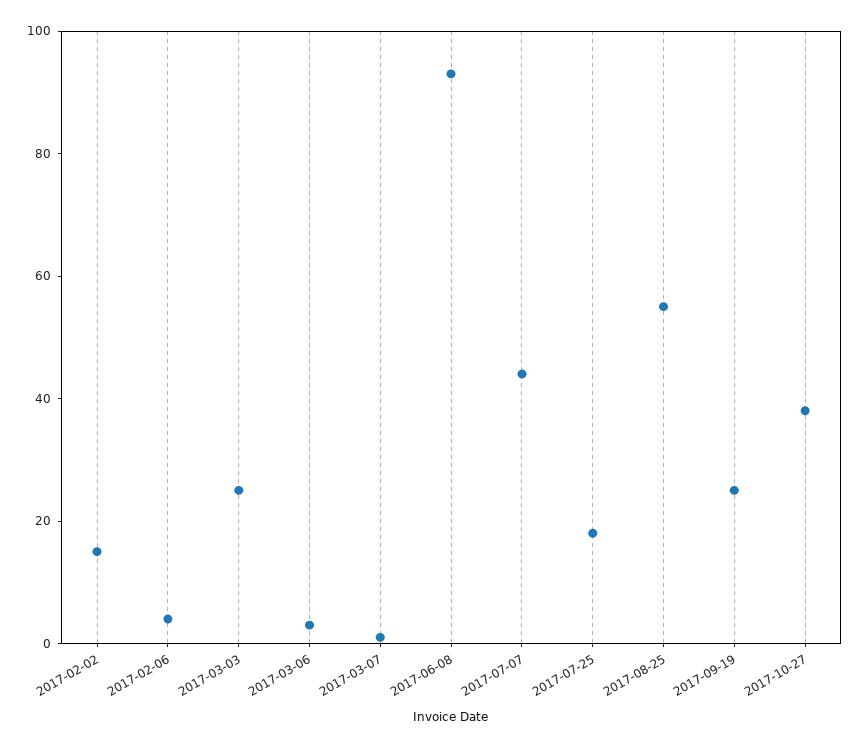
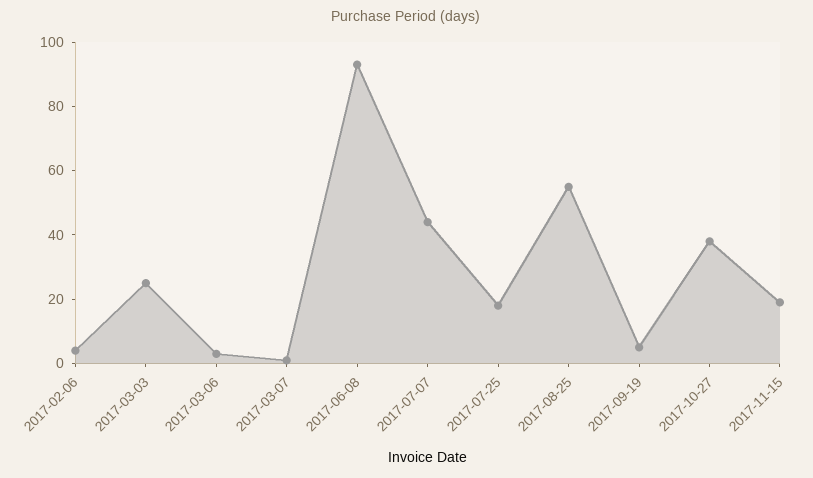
2017-02-02: 15 -> none
2017-09-19: 25 -> 5
2017-11-15: none -> 20

